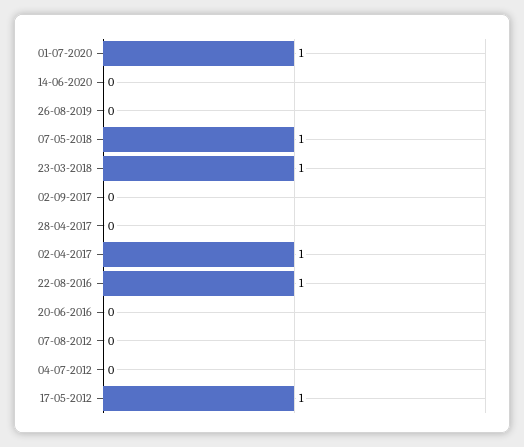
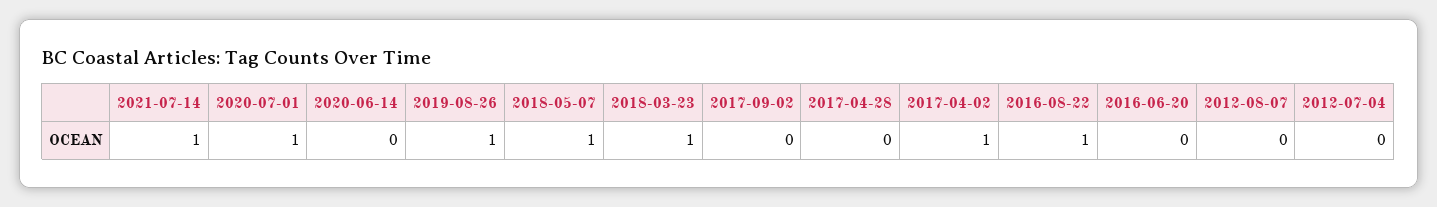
26-08-2019: 0 -> 1
17-05-2012: 1 -> none
2021-07-14: none -> 1

